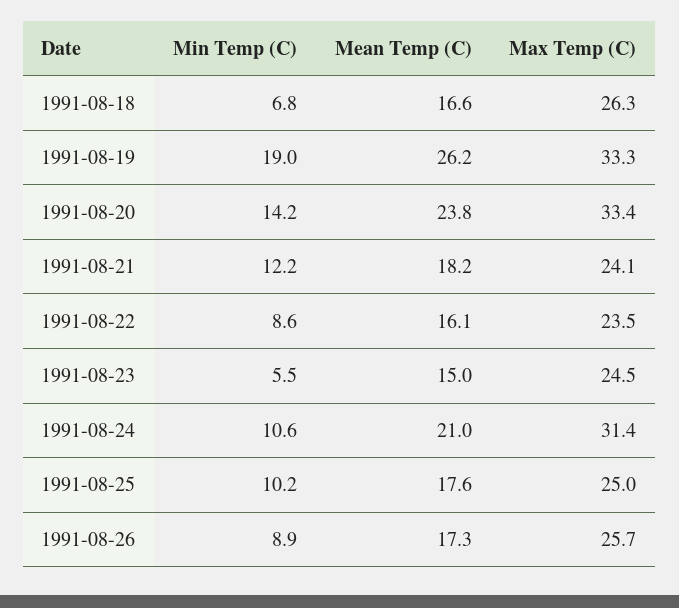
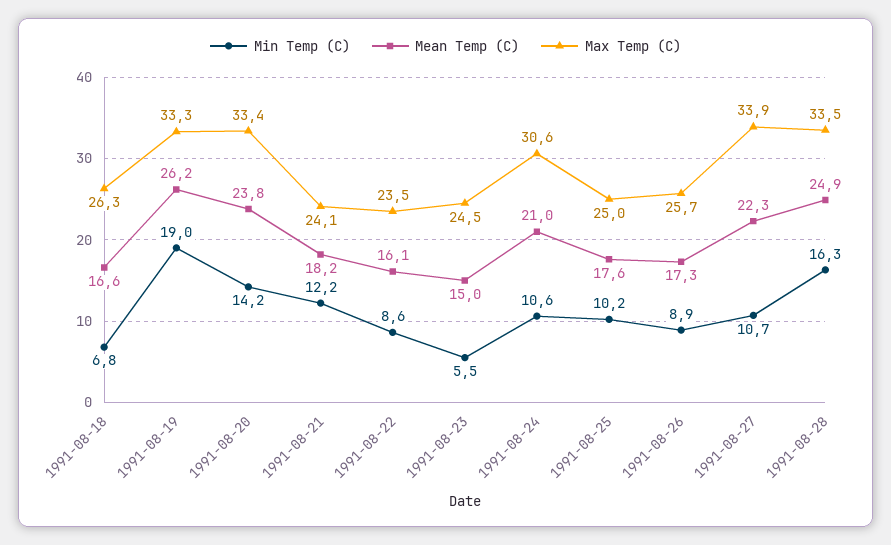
Max Temp (C), 1991-08-24: 31.4 -> 30.6
Min Temp (C), 1991-08-27: none -> 10.7
Mean Temp (C), 1991-08-27: none -> 22.3
Max Temp (C), 1991-08-27: none -> 33.9
Min Temp (C), 1991-08-28: none -> 16.3
Mean Temp (C), 1991-08-28: none -> 24.9
Max Temp (C), 1991-08-28: none -> 33.5

